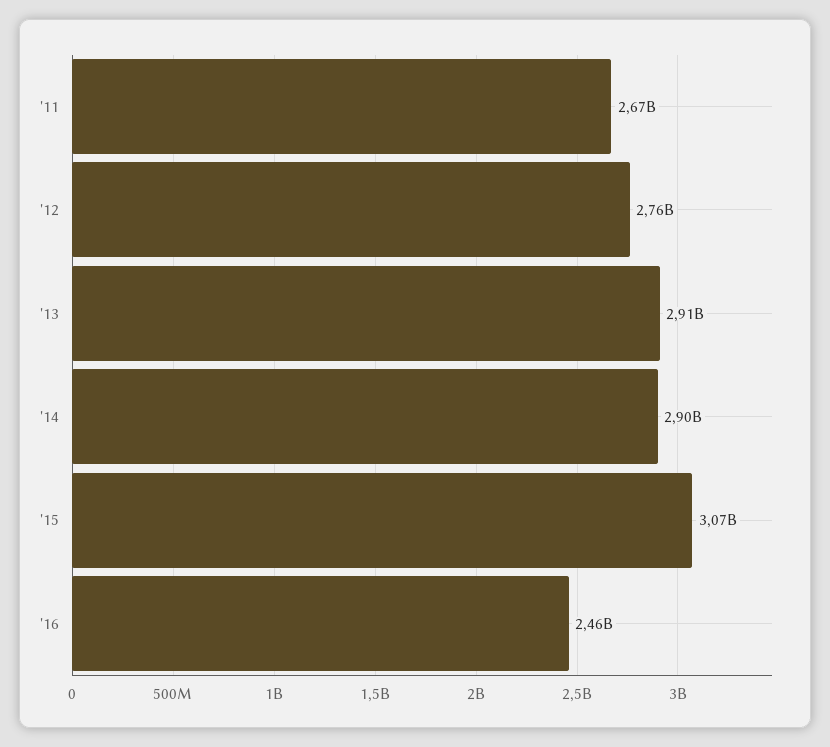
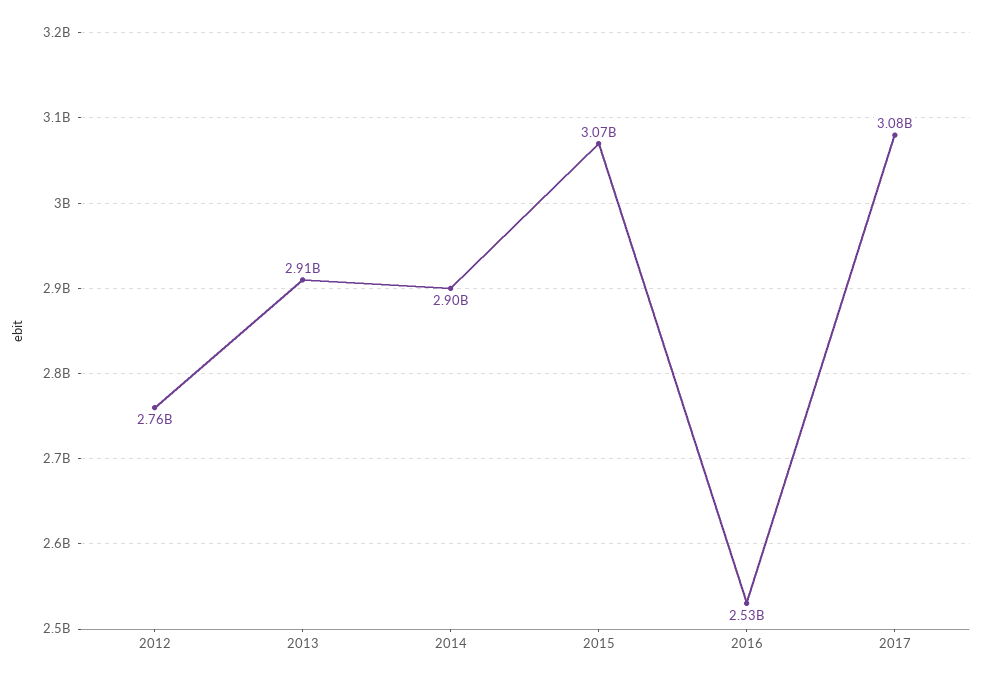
'11: 2670000000 -> none
'16: 2460000000 -> 2530000000
2017: none -> 3080000000

